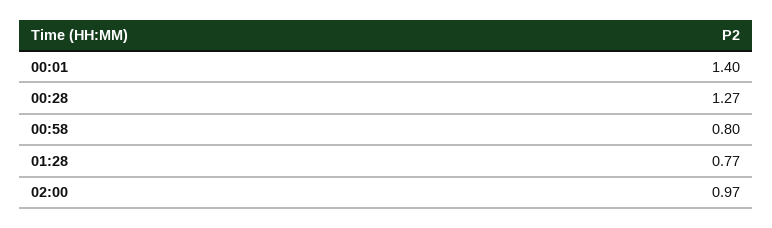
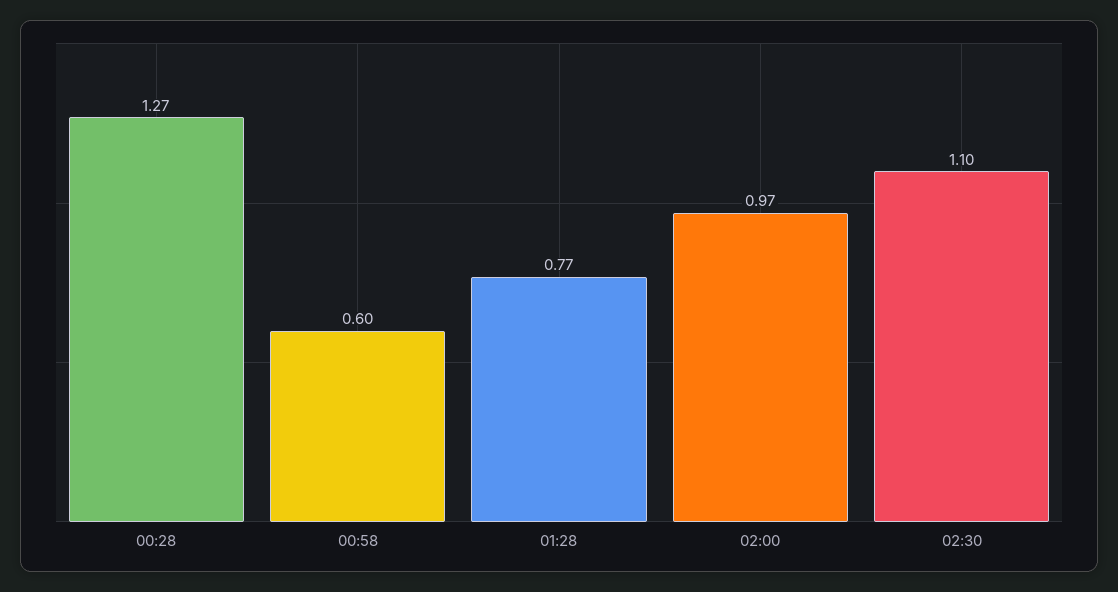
00:01: 1.4 -> none
00:58: 0.8 -> 0.6
02:30: none -> 1.1

